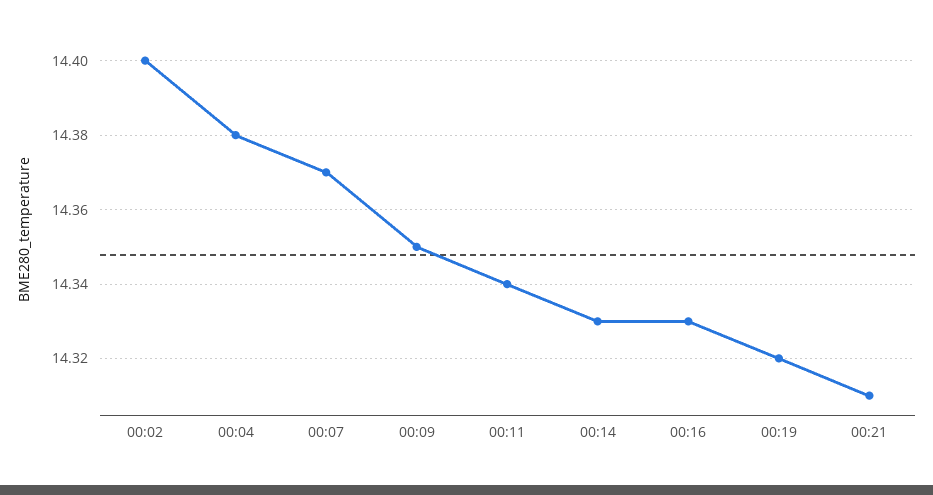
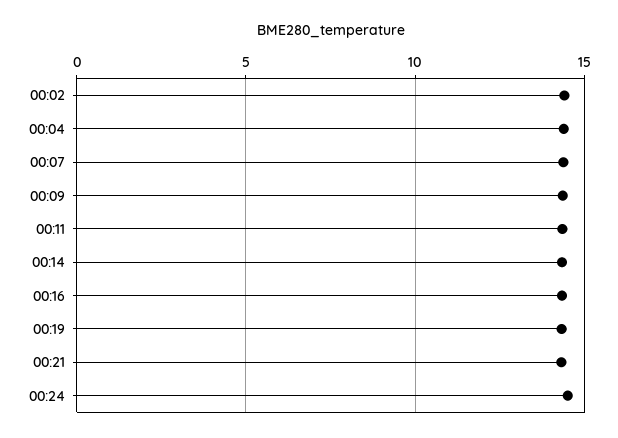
00:24: none -> 14.5

